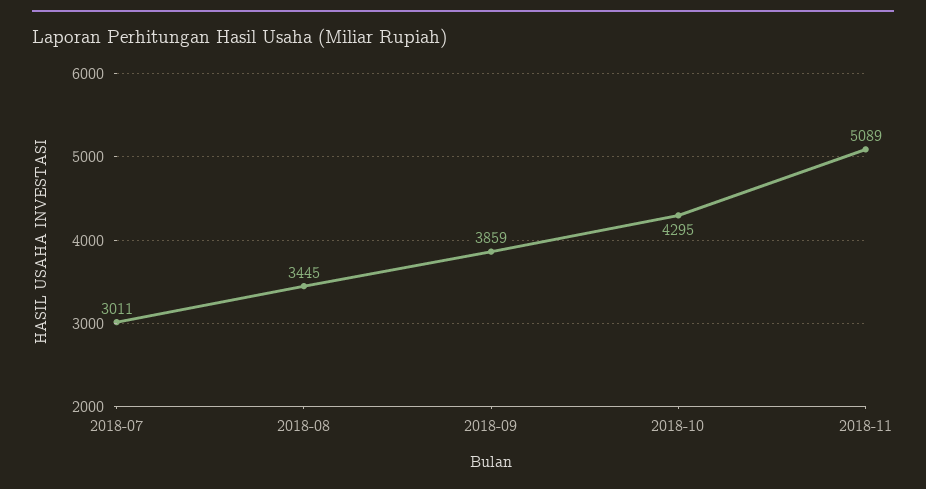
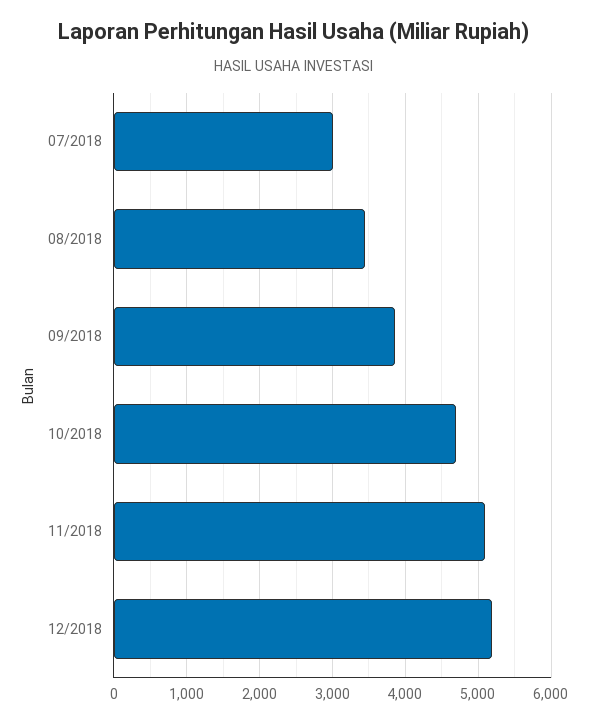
2018-10: 4295 -> 4700
12/2018: none -> 5200

